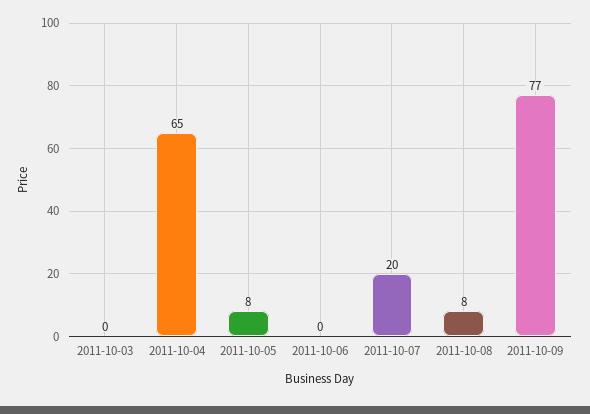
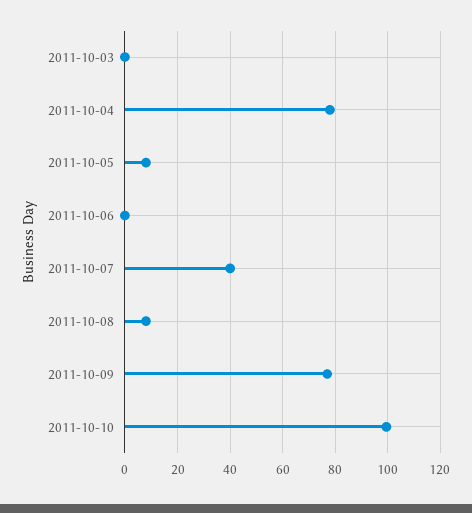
2011-10-04: 65 -> 77.5
2011-10-07: 20 -> 40
2011-10-10: none -> 100

